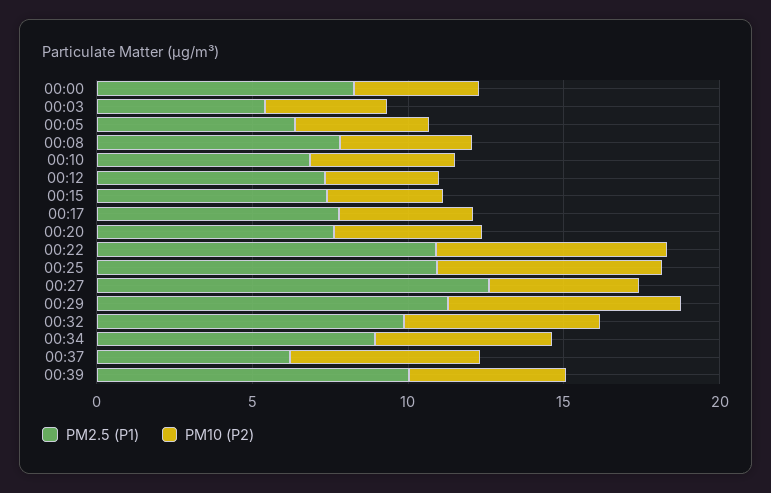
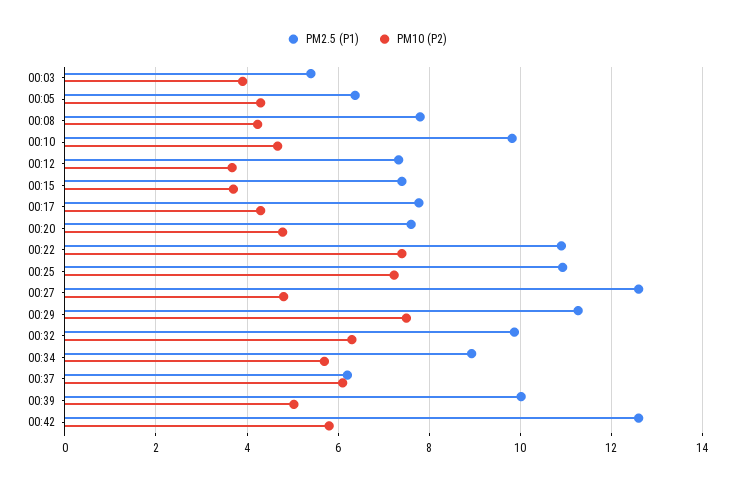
PM2.5 (P1), 00:00: 8 -> none
PM10 (P2), 00:00: 4 -> none
PM2.5 (P1), 00:10: 7 -> 9.8
PM2.5 (P1), 00:42: none -> 12.6
PM10 (P2), 00:42: none -> 5.8

